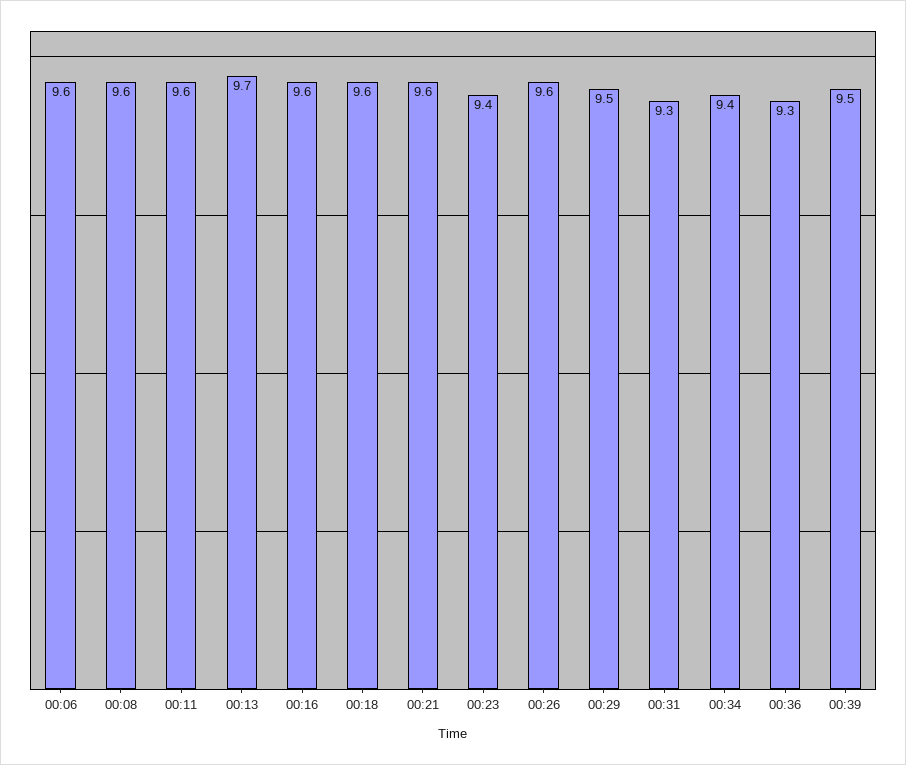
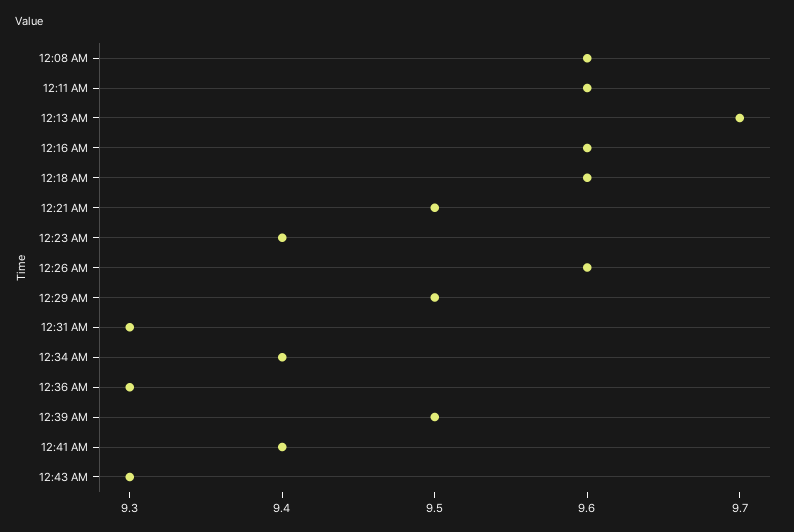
00:06: 9.6 -> none
00:21: 9.6 -> 9.5
12:41 AM: none -> 9.4
12:43 AM: none -> 9.3

